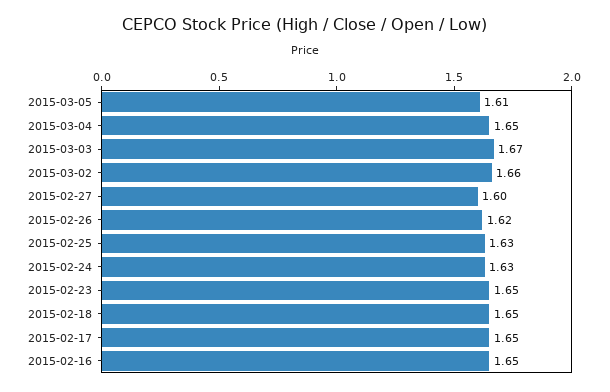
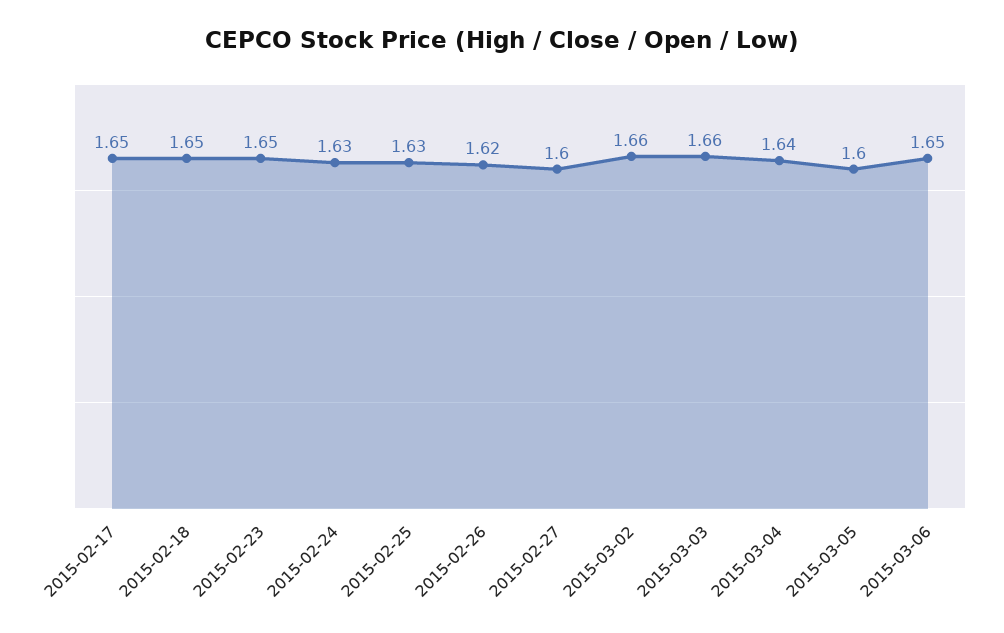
2015-03-05: 1.61 -> 1.6
2015-03-04: 1.65 -> 1.64
2015-03-03: 1.67 -> 1.66
2015-02-16: 1.65 -> none
2015-03-06: none -> 1.65

